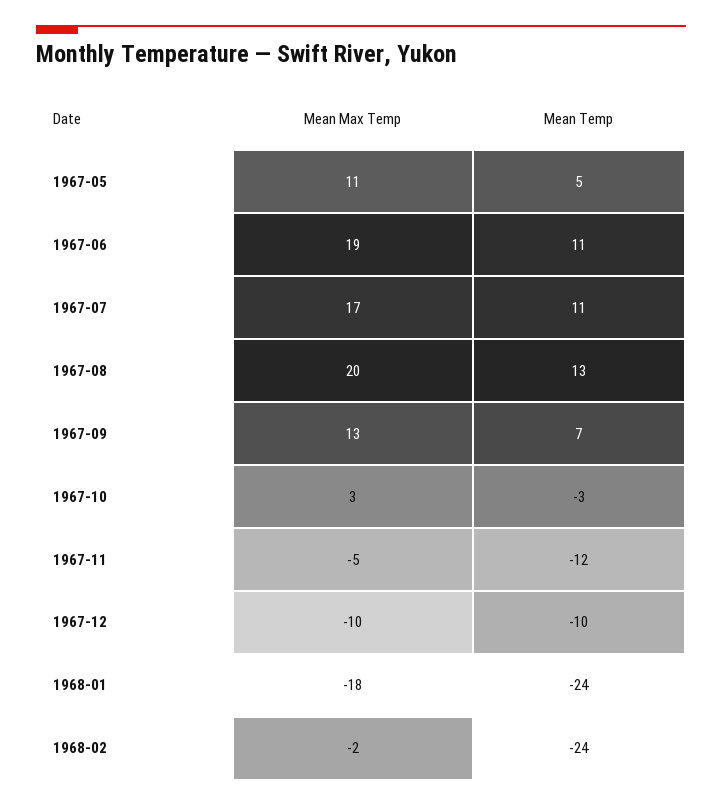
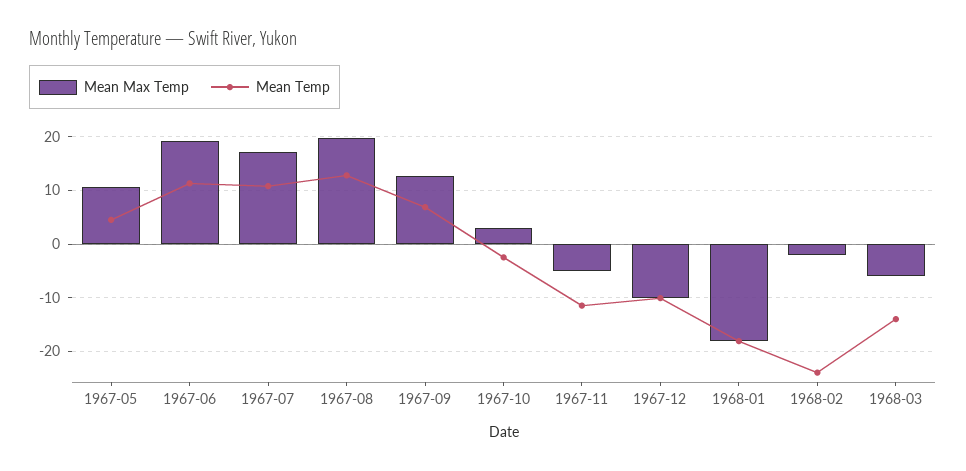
Mean Temp, 1968-01: -24 -> -18
Mean Max Temp, 1968-03: none -> -6
Mean Temp, 1968-03: none -> -14

